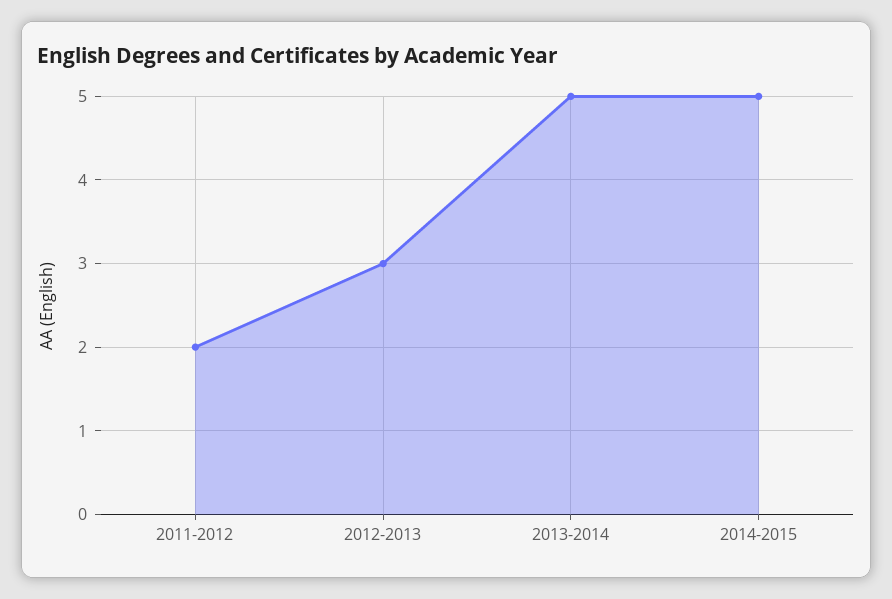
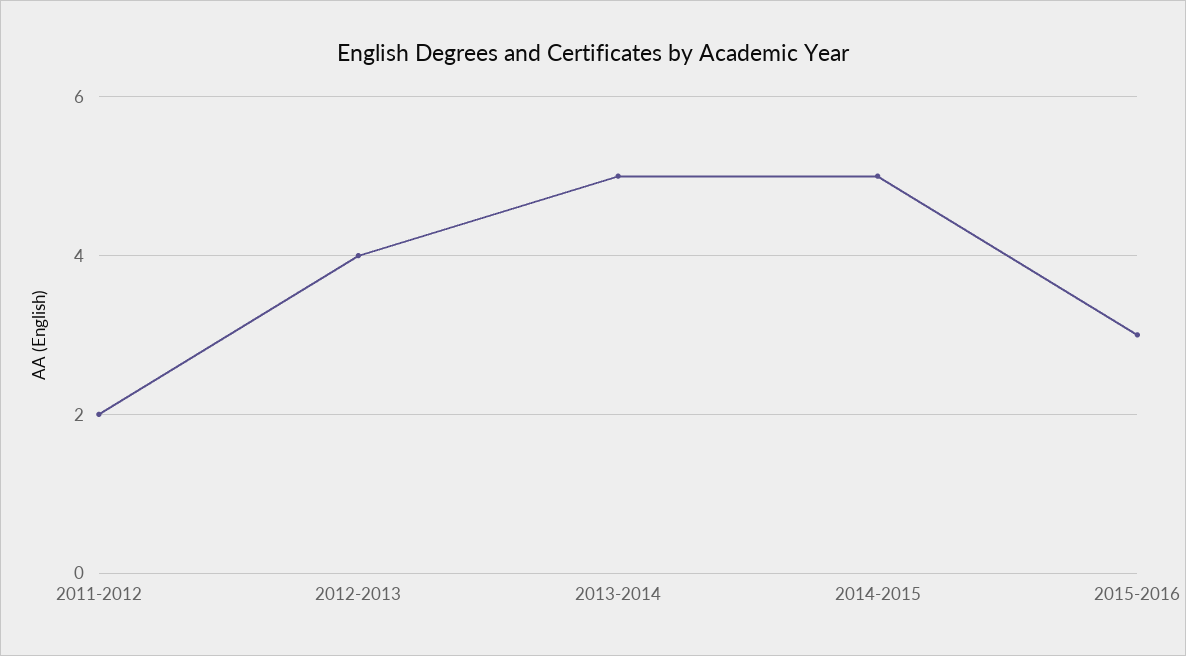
2012-2013: 3 -> 4
2015-2016: none -> 3

